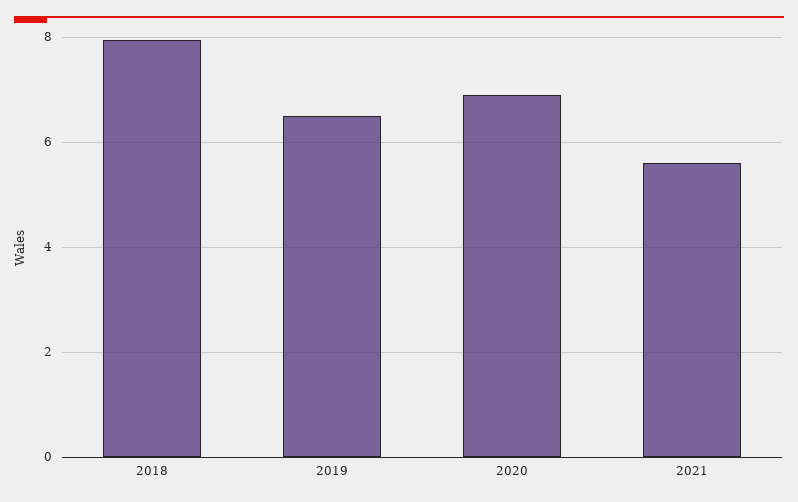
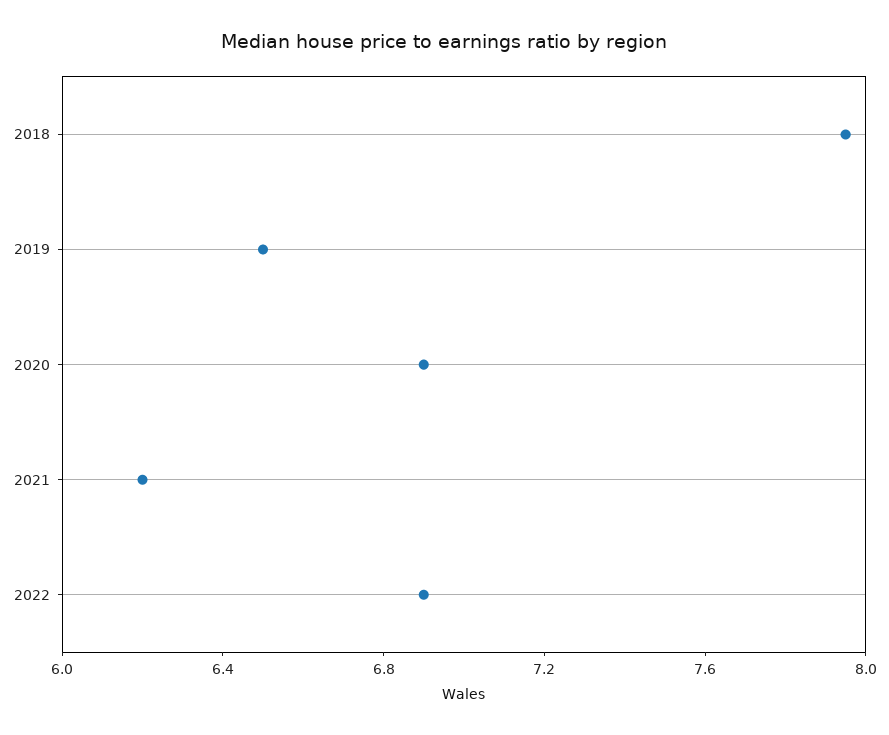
2021: 5.6 -> 6.2
2022: none -> 6.9

